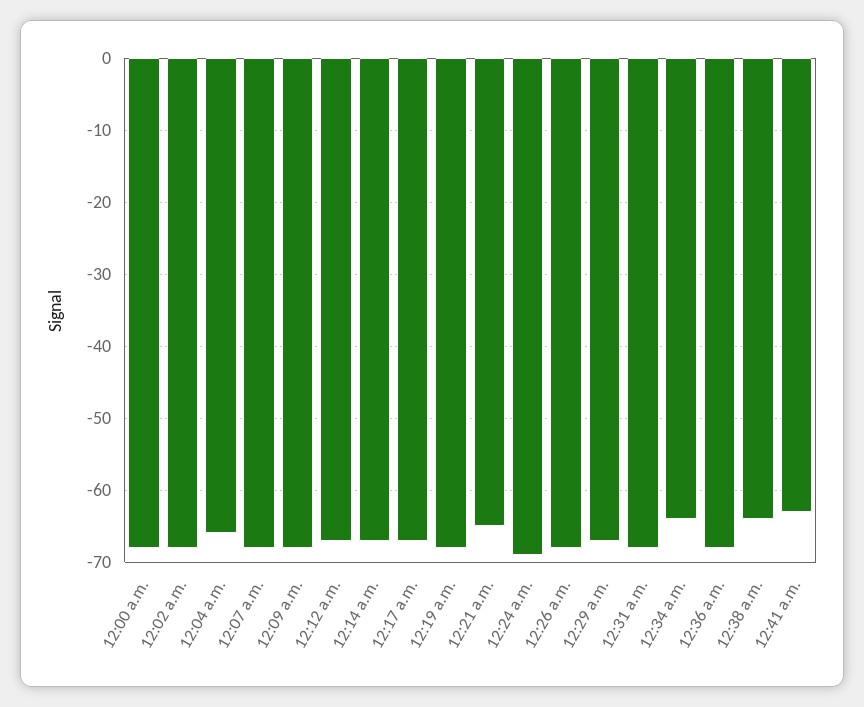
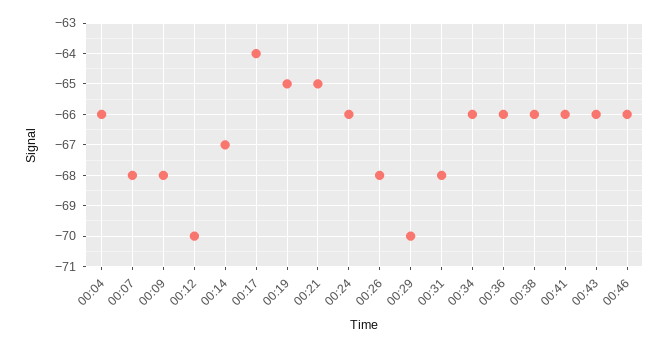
12:00 a.m.: -68 -> none
12:02 a.m.: -68 -> none
12:12 a.m.: -67 -> -70
12:17 a.m.: -67 -> -64
12:19 a.m.: -68 -> -65
12:24 a.m.: -69 -> -66
12:29 a.m.: -67 -> -70
12:34 a.m.: -64 -> -66
12:36 a.m.: -68 -> -66
12:38 a.m.: -64 -> -66
12:41 a.m.: -63 -> -66
00:43: none -> -66
00:46: none -> -66

